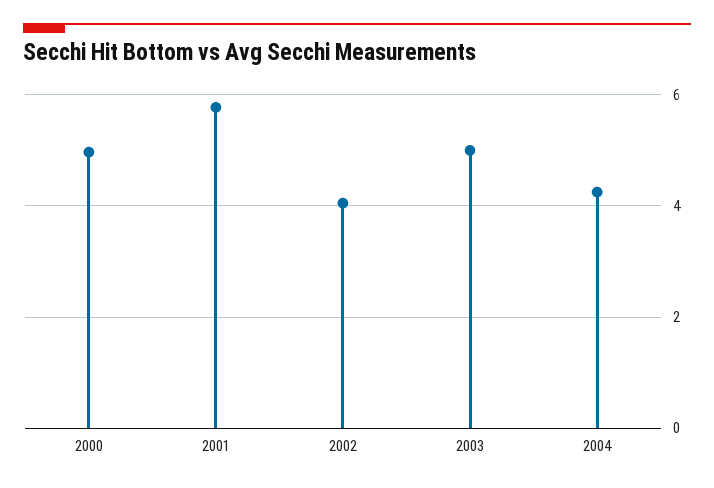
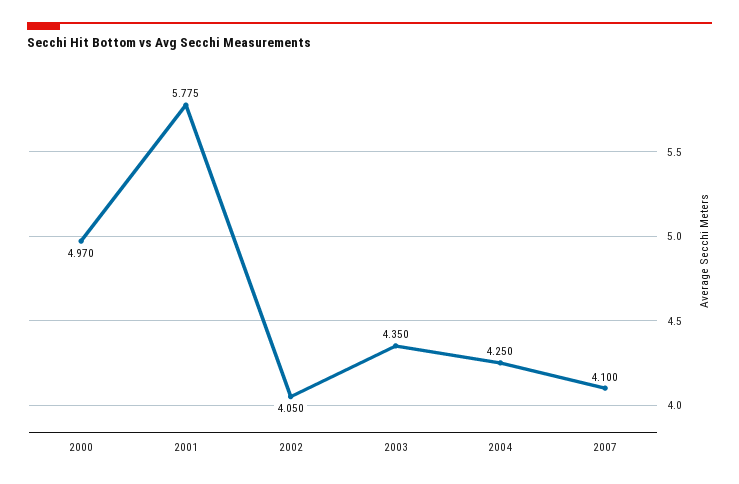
2003: 5 -> 4.35
2007: none -> 4.1

